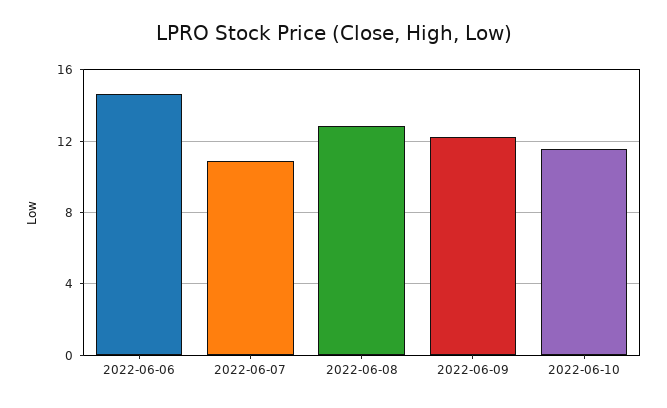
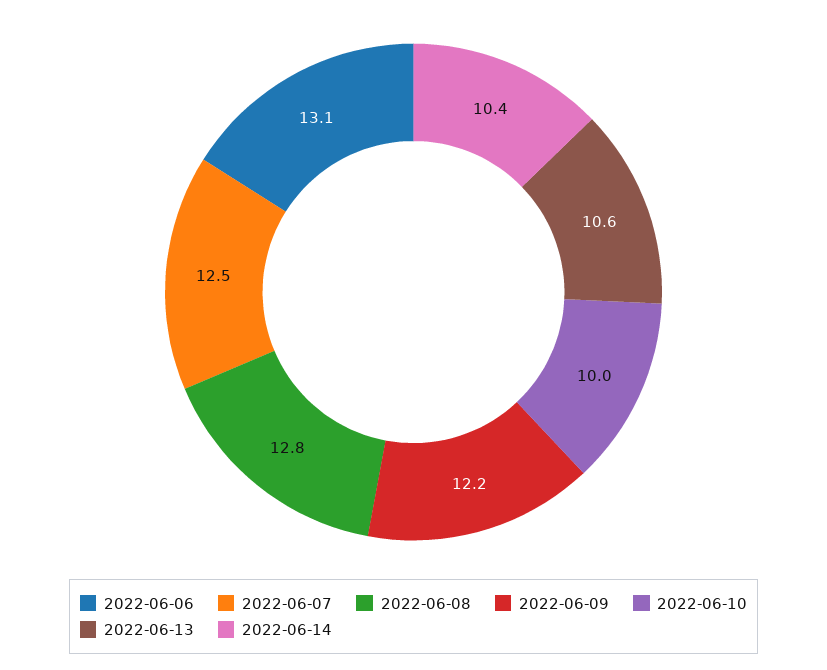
2022-06-06: 14.5 -> 13.1
2022-06-07: 11 -> 12.5
2022-06-10: 11.5 -> 10
2022-06-13: none -> 10.6
2022-06-14: none -> 10.4

